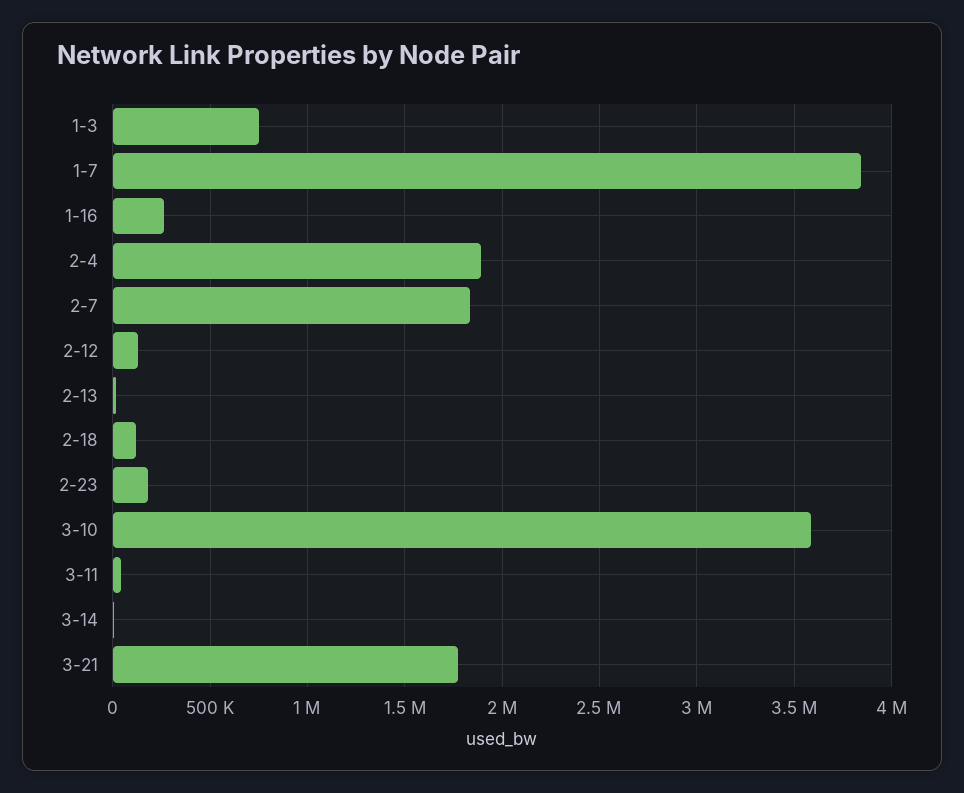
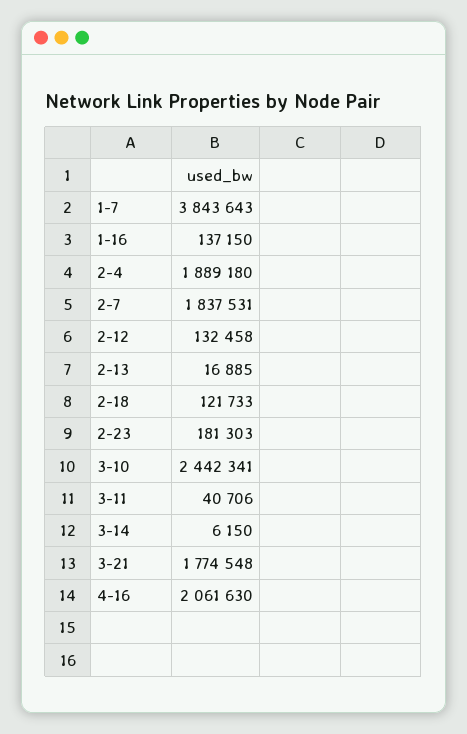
1-3: 750000 -> none
1-16: 250000 -> 137150
3-10: 3600000 -> 2442341
4-16: none -> 2061630

